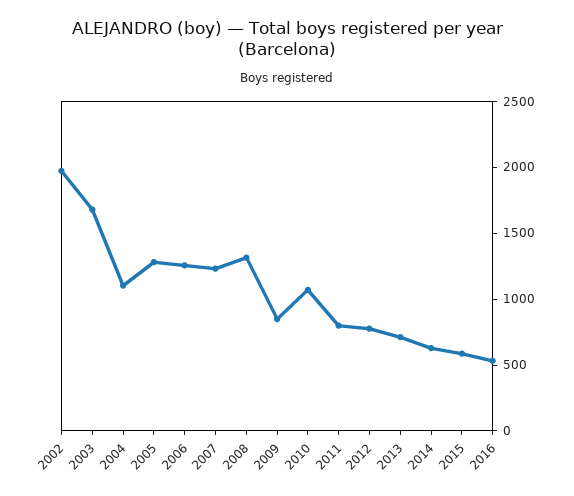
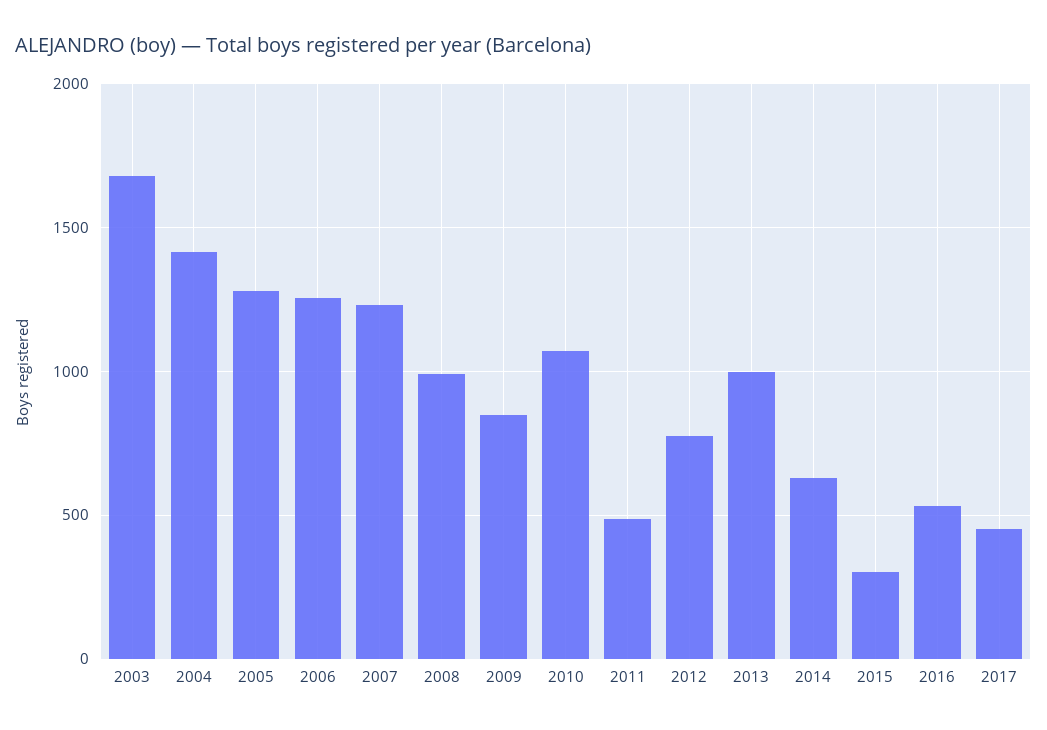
2002: 2000 -> none
2004: 1100 -> 1400
2008: 1300 -> 1000
2011: 800 -> 500
2013: 700 -> 1000
2015: 600 -> 300
2017: none -> 450

